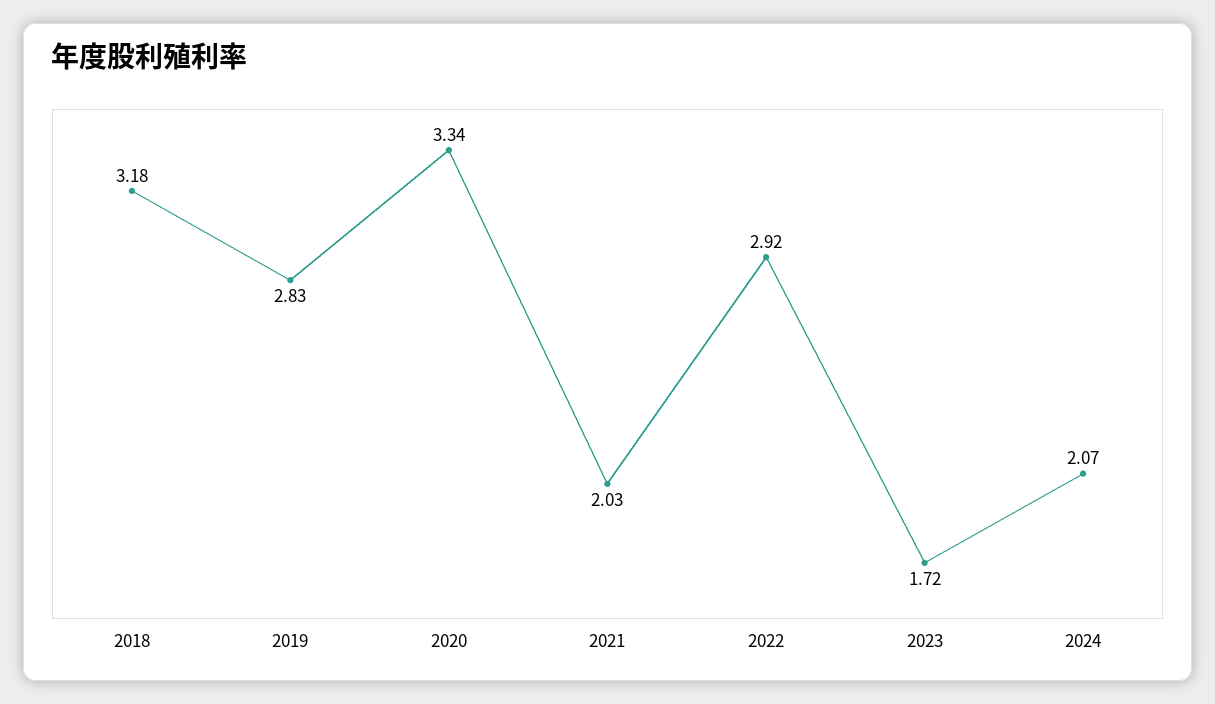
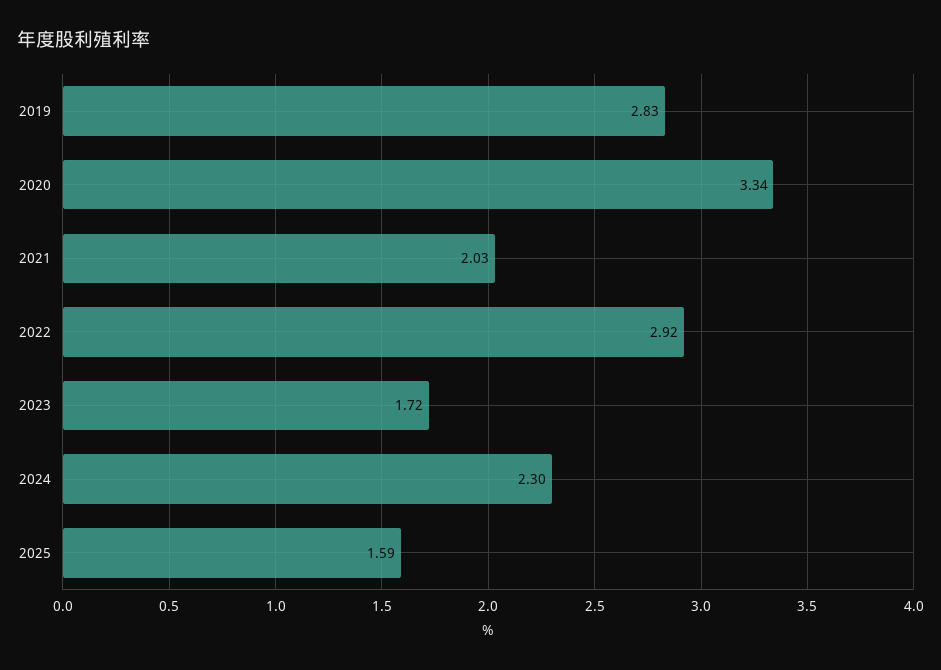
2018: 3.18 -> none
2024: 2.07 -> 2.3
2025: none -> 1.59

